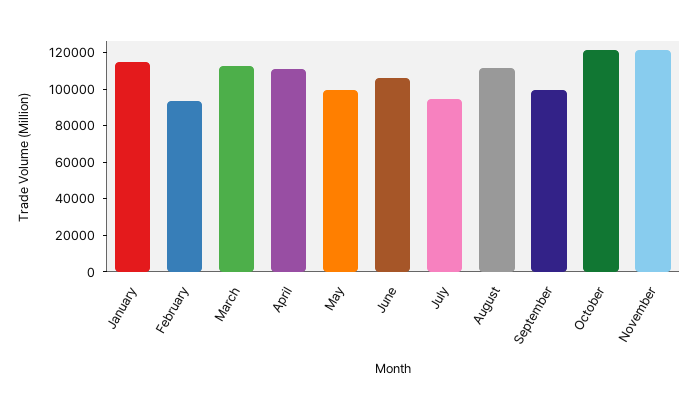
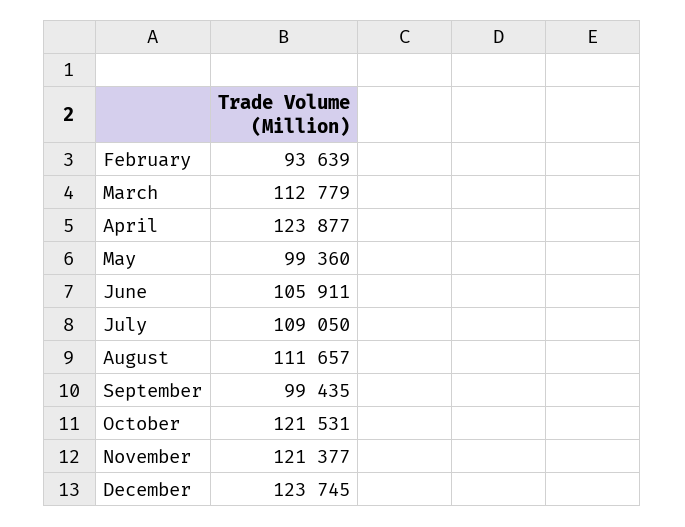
January: 115000 -> none
April: 110000 -> 123877
July: 95000 -> 109050
December: none -> 123745

